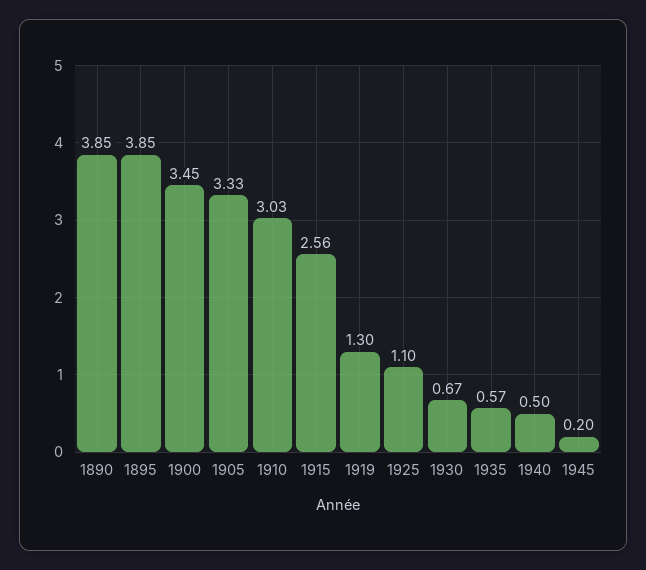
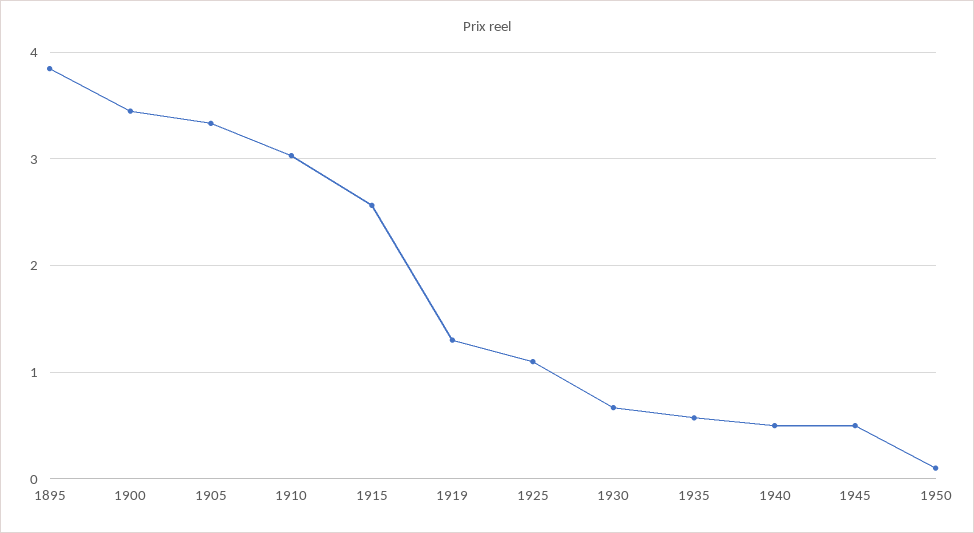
1890: 3.85 -> none
1945: 0.2 -> 0.5
1950: none -> 0.1

